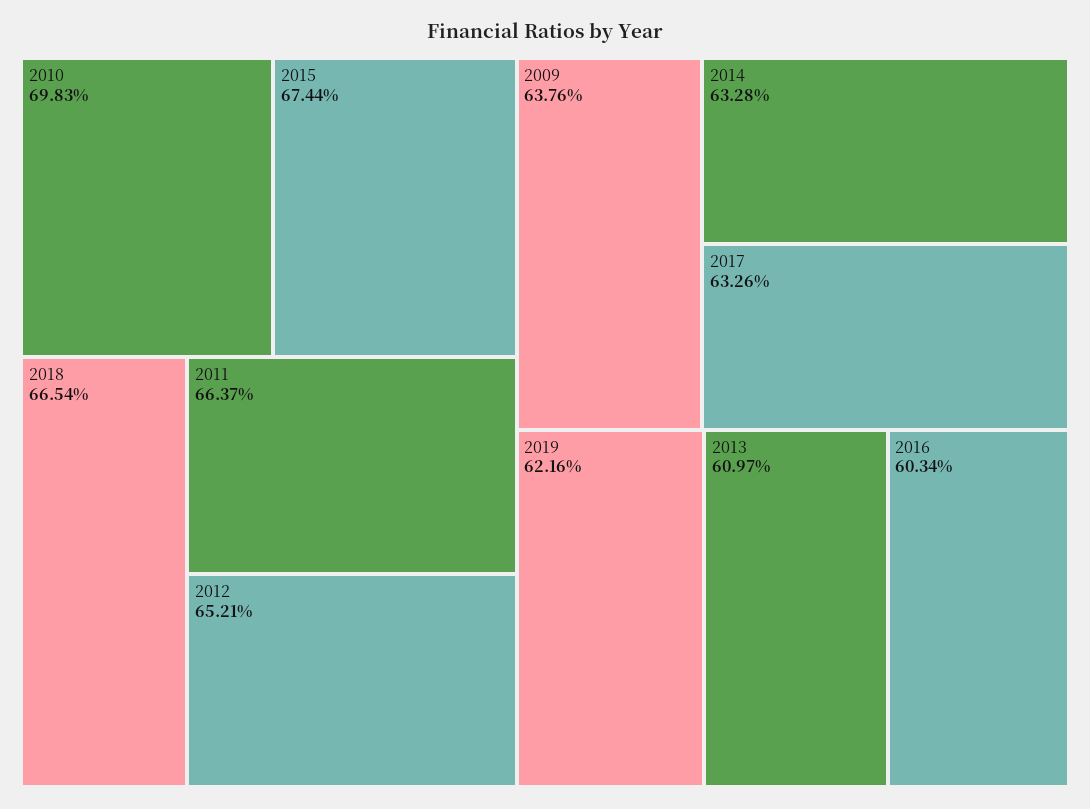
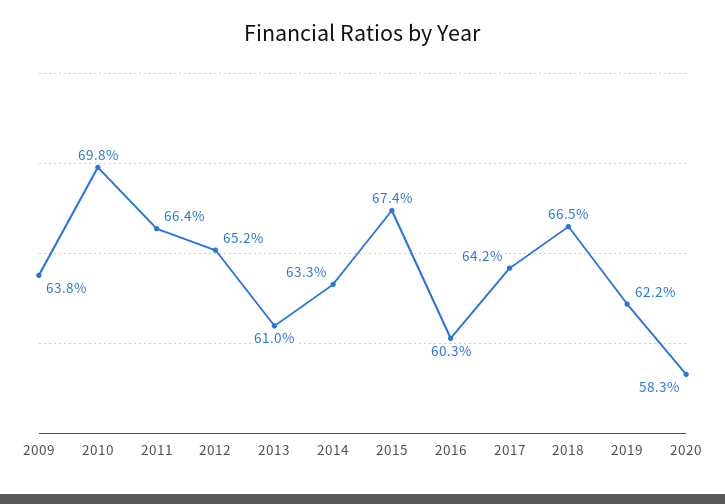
2017: 63.26 -> 64.2
2020: none -> 58.3

